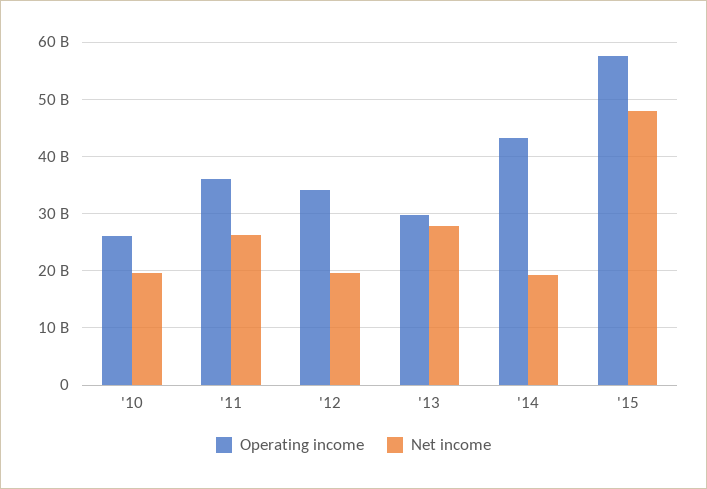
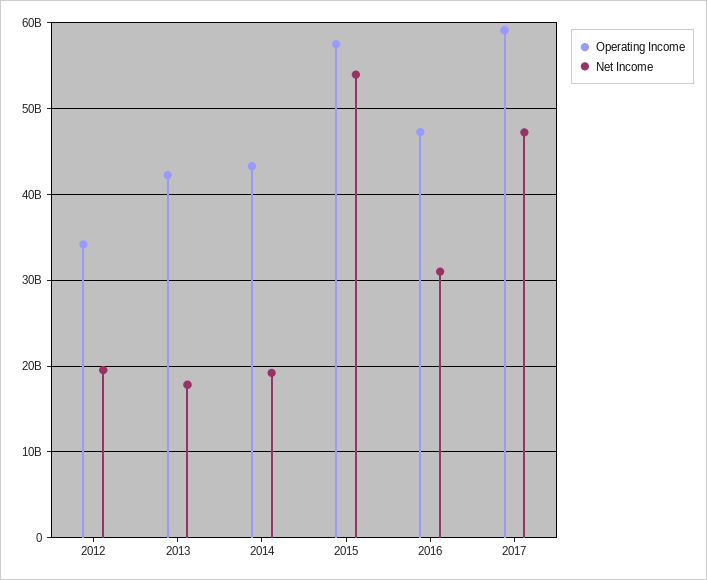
Operating income, '10: 26000000000 -> none
Net income, '10: 20000000000 -> none
Operating income, '11: 36000000000 -> none
Net income, '11: 26000000000 -> none
Operating income, '13: 30000000000 -> 42000000000
Net income, '13: 28000000000 -> 18000000000
Net income, '15: 48000000000 -> 54000000000
Operating income, 2016: none -> 47000000000
Net income, 2016: none -> 31000000000
Operating income, 2017: none -> 59000000000
Net income, 2017: none -> 47000000000

